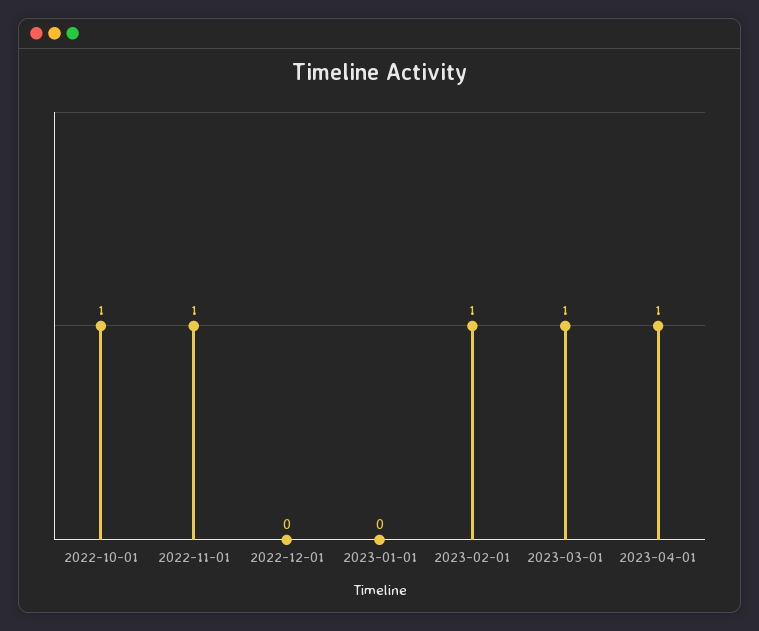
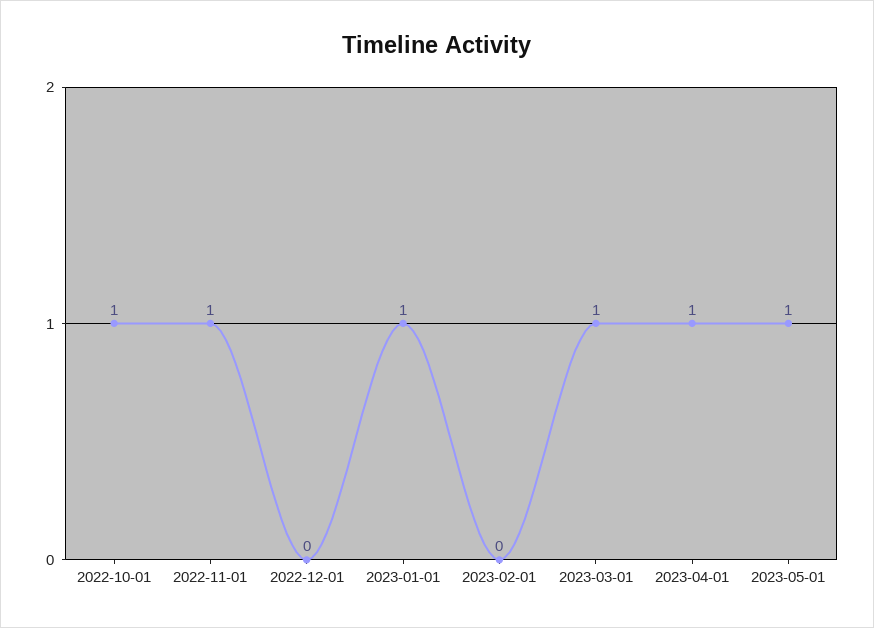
2023-01-01: 0 -> 1
2023-02-01: 1 -> 0
2023-05-01: none -> 1

